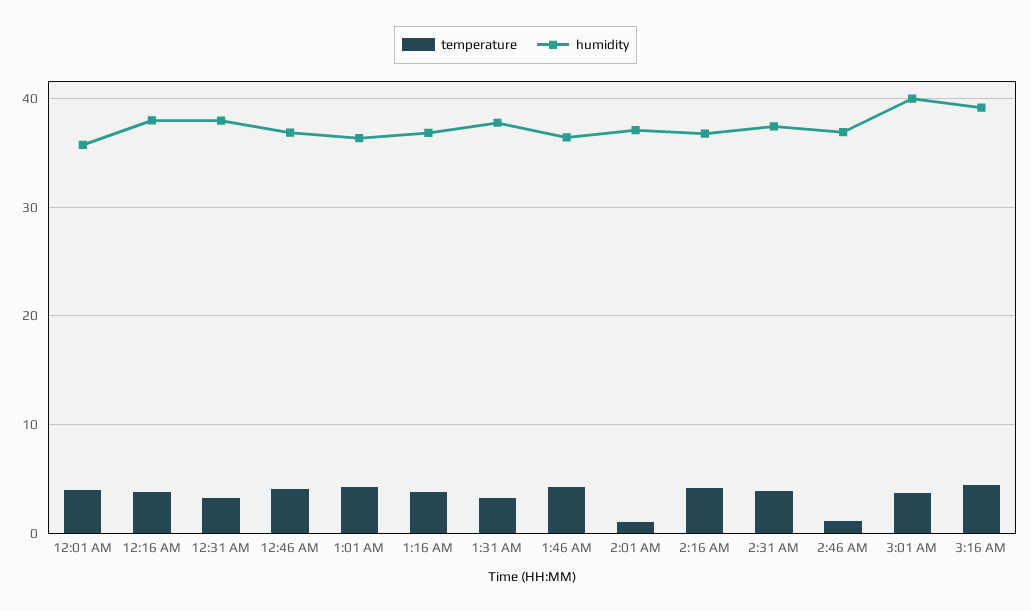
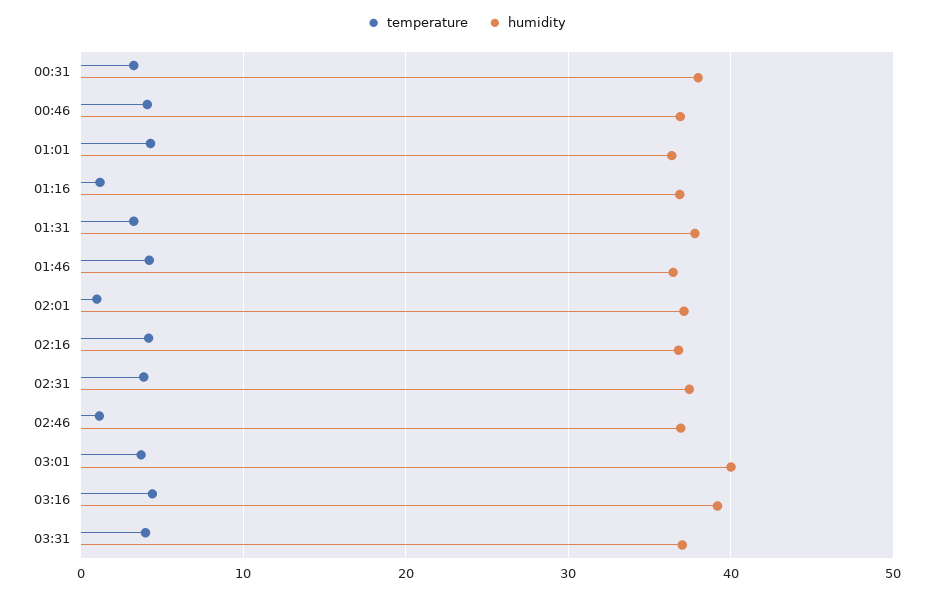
temperature, 12:01 AM: 4 -> none
humidity, 12:01 AM: 36 -> none
temperature, 12:16 AM: 4 -> none
humidity, 12:16 AM: 38 -> none
temperature, 1:16 AM: 4 -> 1
temperature, 03:31: none -> 4
humidity, 03:31: none -> 37

